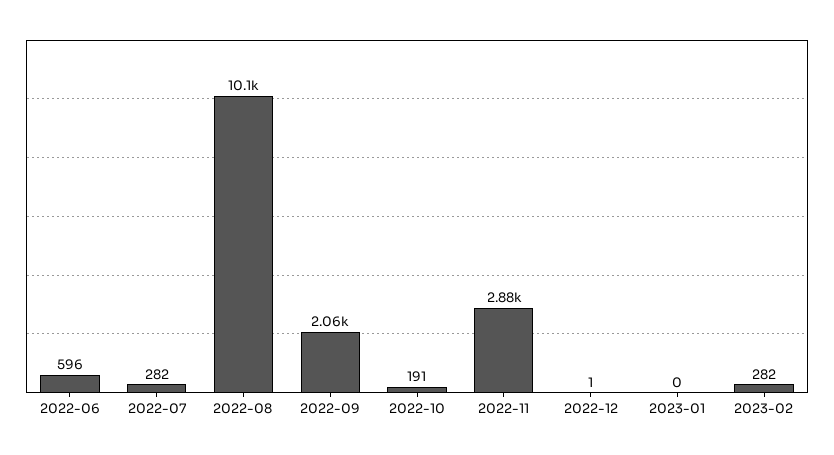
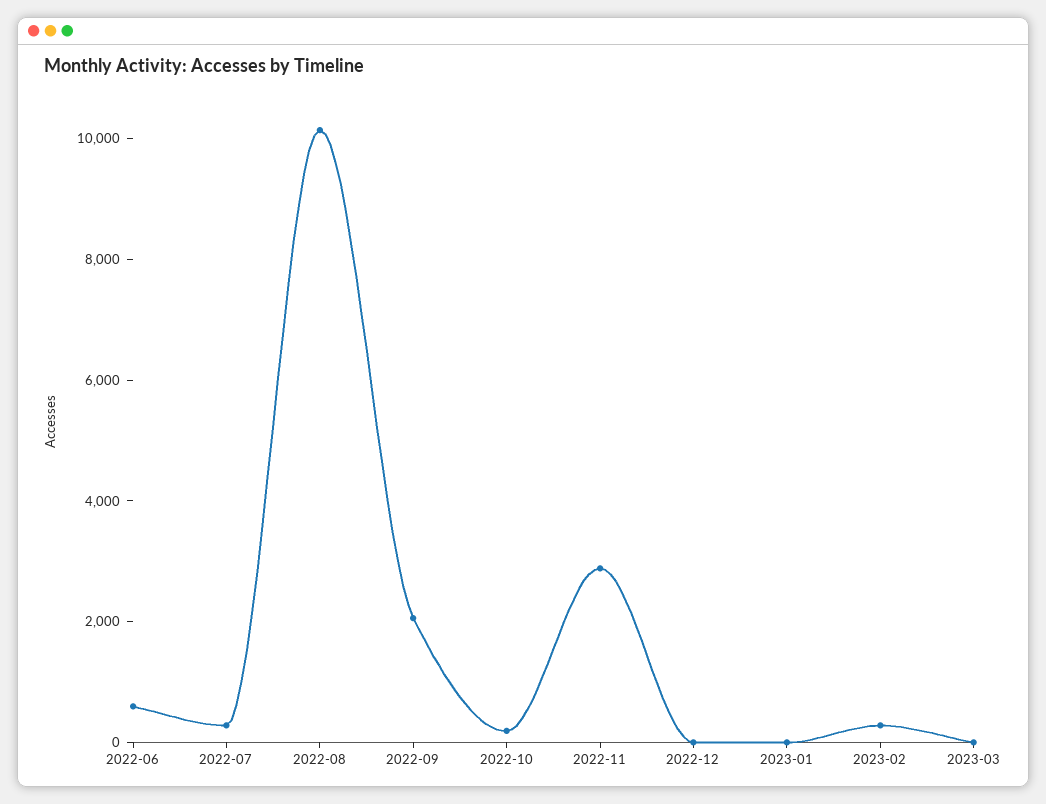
2023-03: none -> 0

